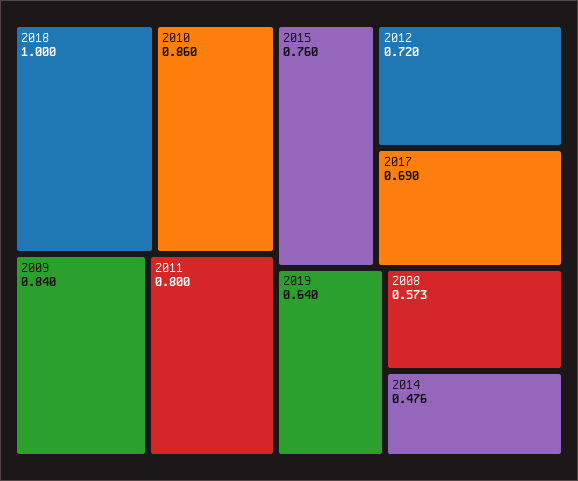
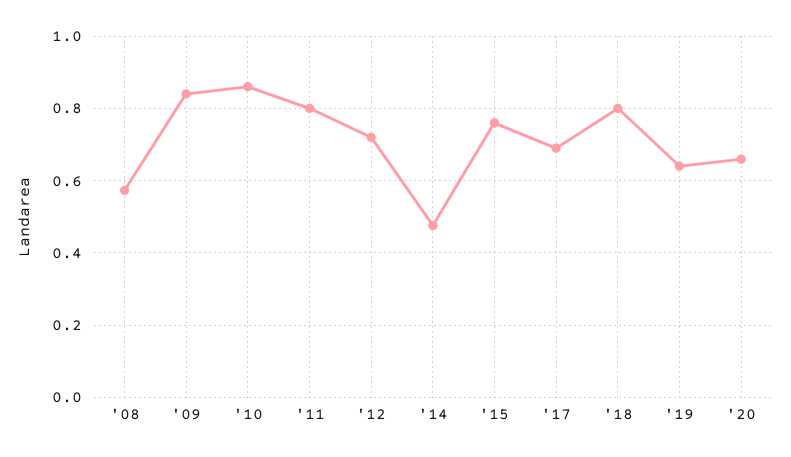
2018: 1 -> 0.8
'20: none -> 0.66

